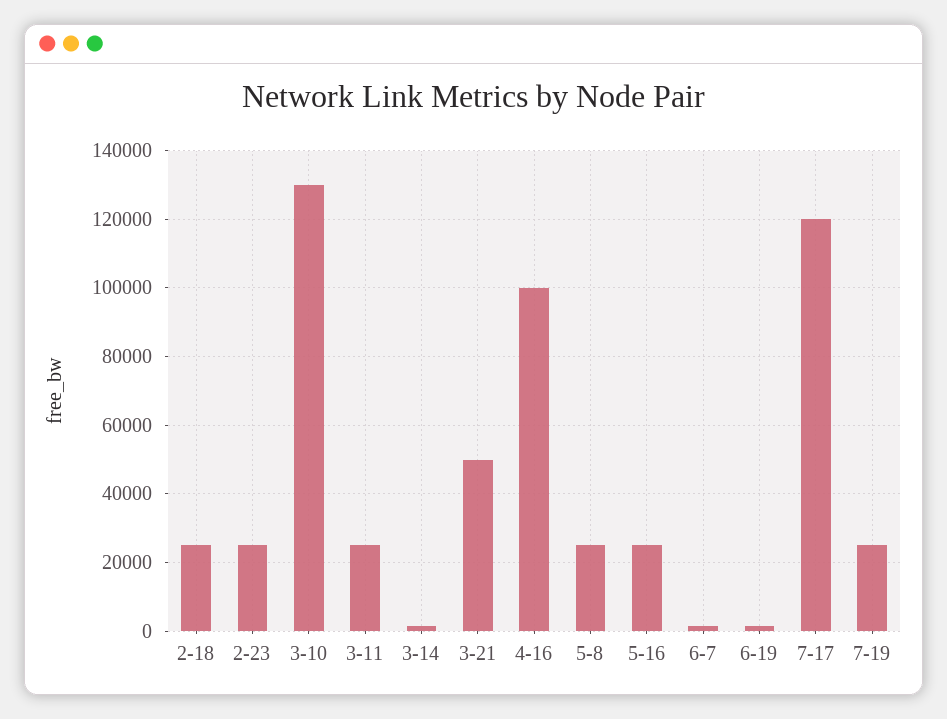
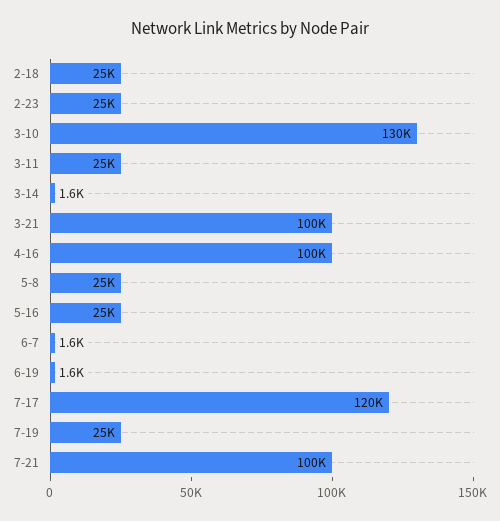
3-21: 50000 -> 100000
7-21: none -> 100000

